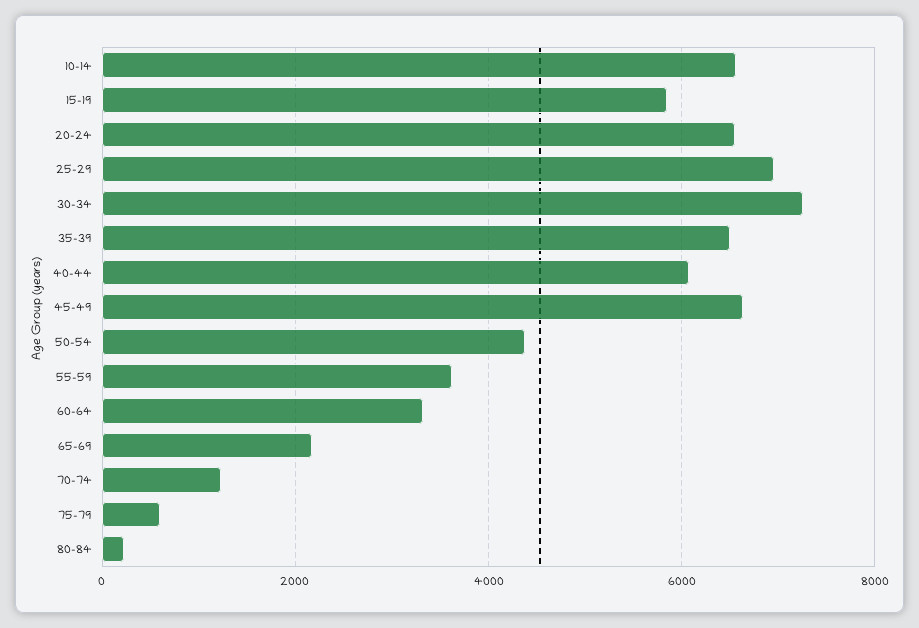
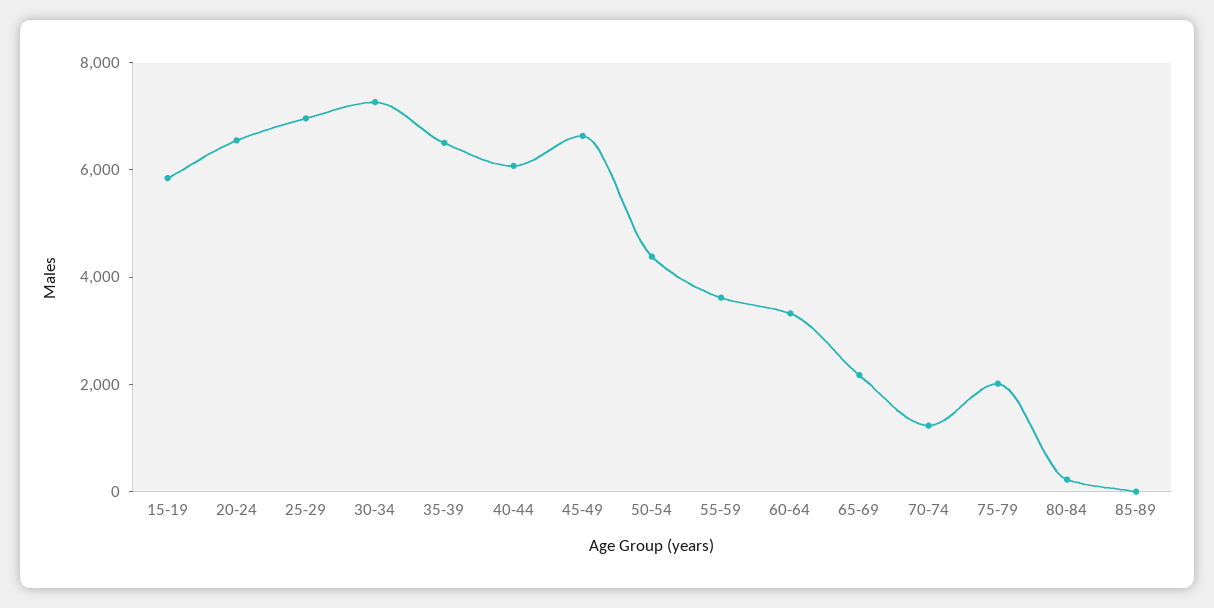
10-14: 6600 -> none
75-79: 600 -> 2000
85-89: none -> 0

